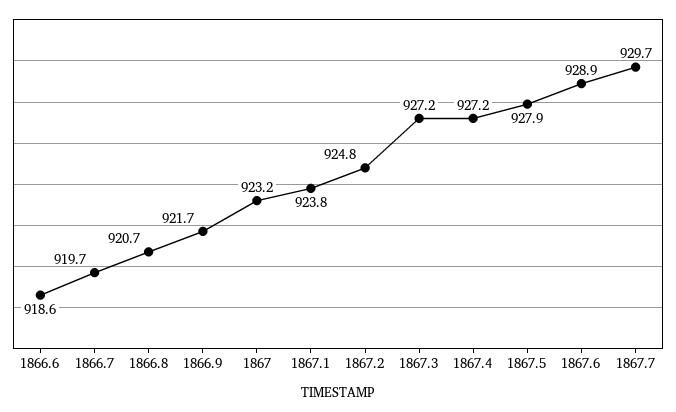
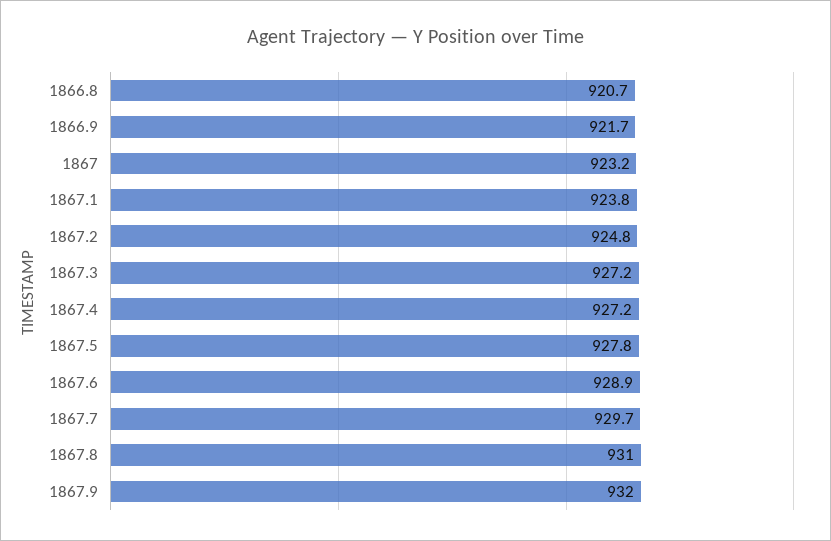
1866.6: 918.6 -> none
1866.7: 919.7 -> none
1867.5: 927.9 -> 927.8
1867.8: none -> 931
1867.9: none -> 932

